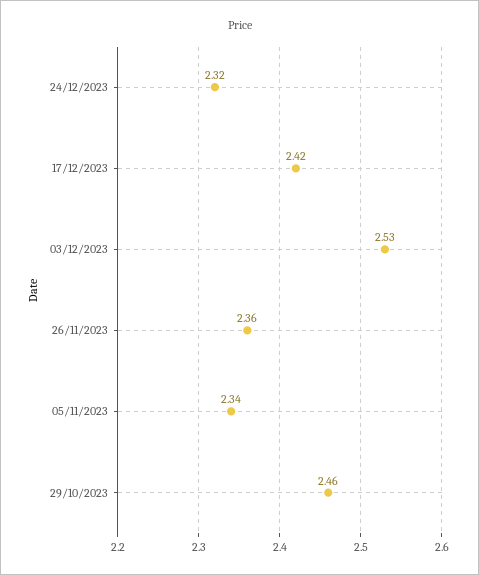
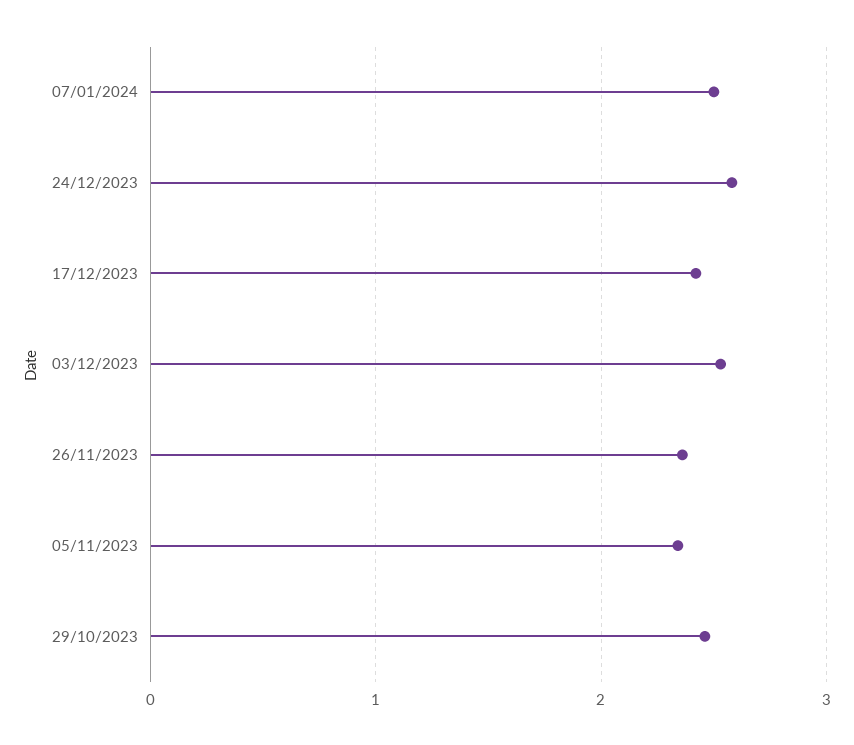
24/12/2023: 2.32 -> 2.6
07/01/2024: none -> 2.5

